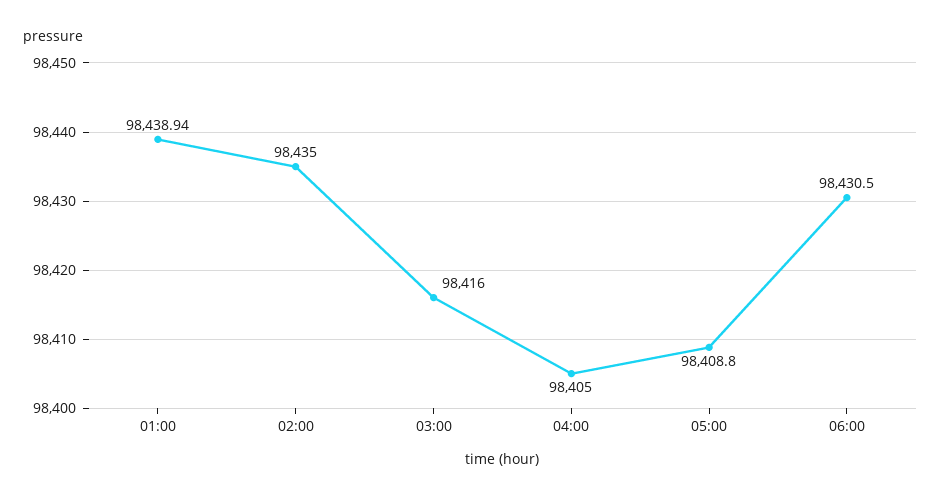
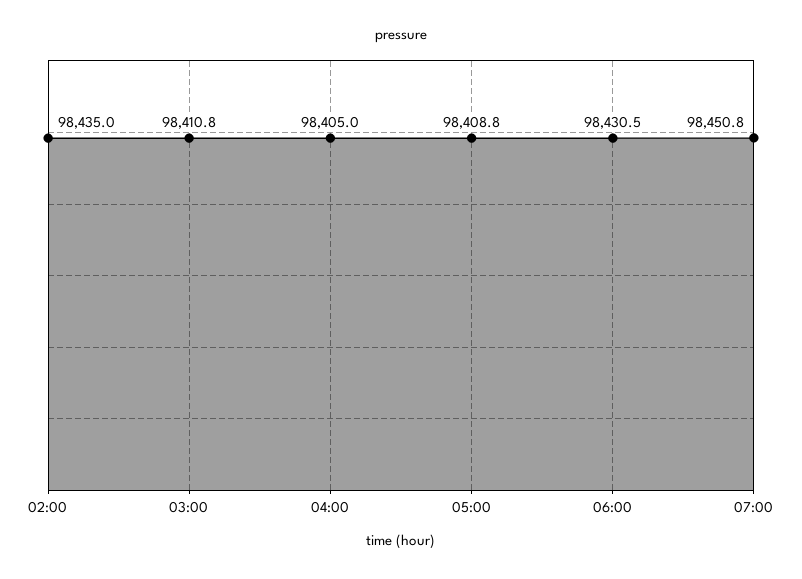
01:00: 98438.94 -> none
03:00: 98416 -> 98410.8
07:00: none -> 98450.8

